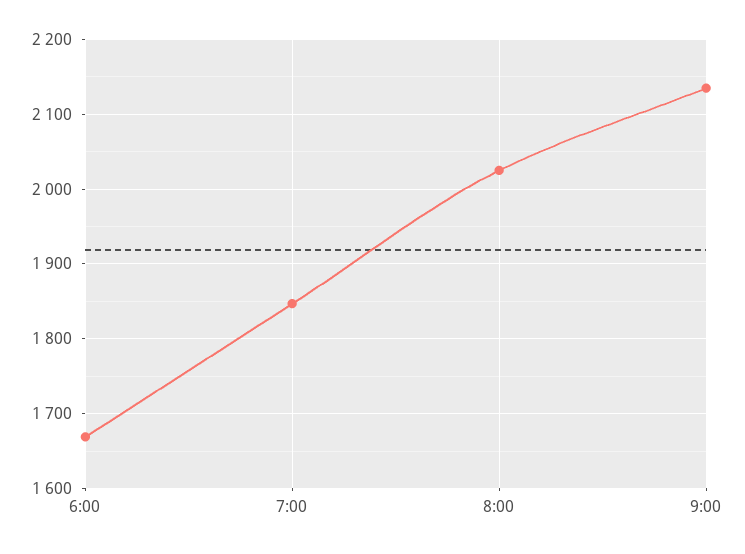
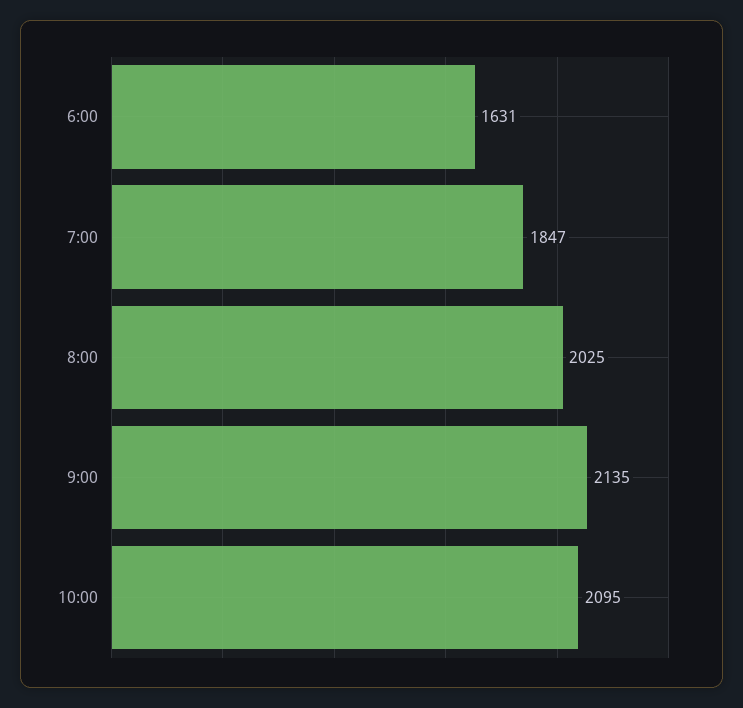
6:00: 1670 -> 1631
10:00: none -> 2095

